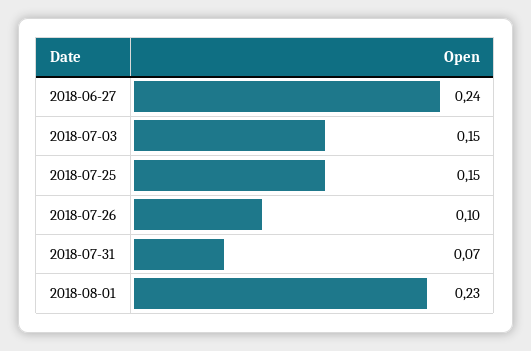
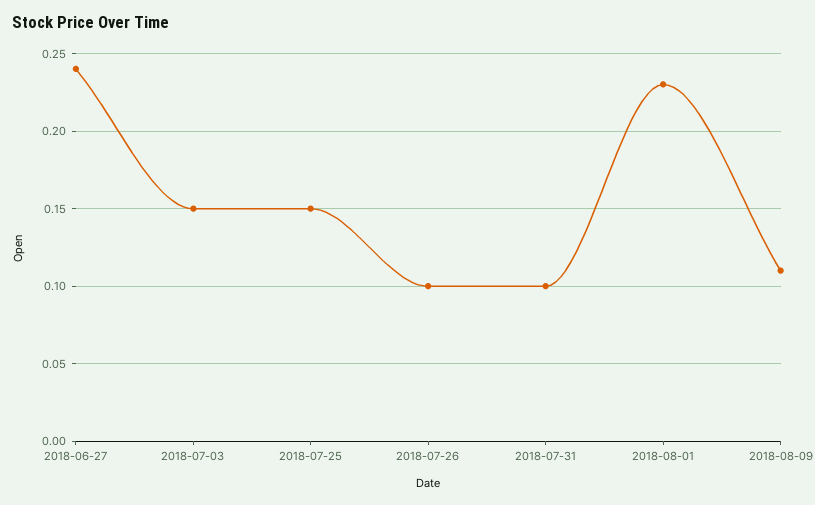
2018-07-31: 0.07 -> 0.1
2018-08-09: none -> 0.11

